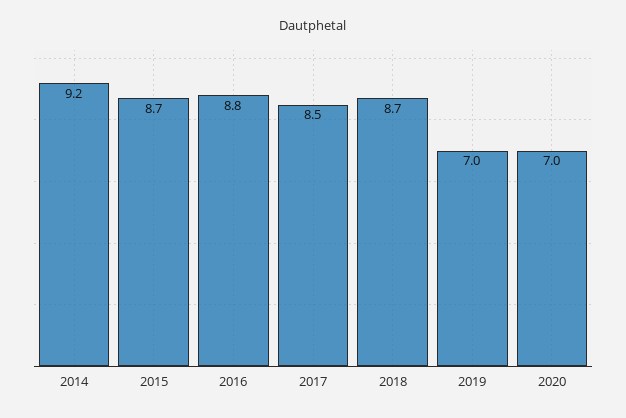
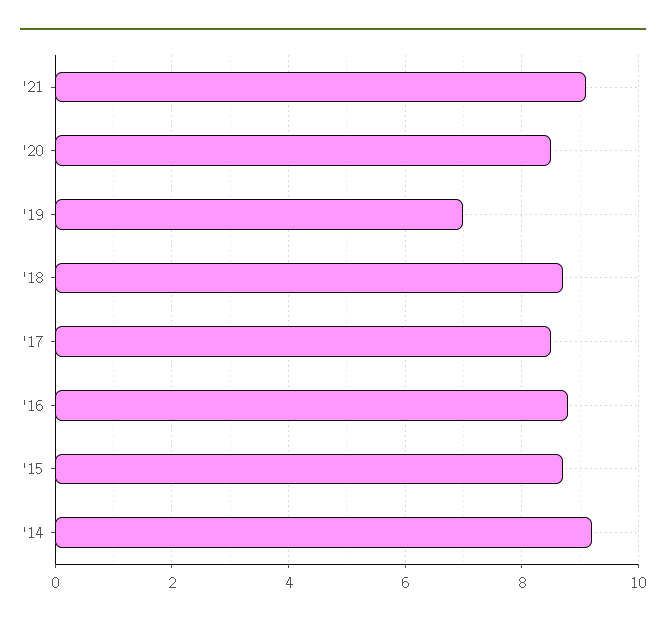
2020: 7 -> 8.5
'21: none -> 9

